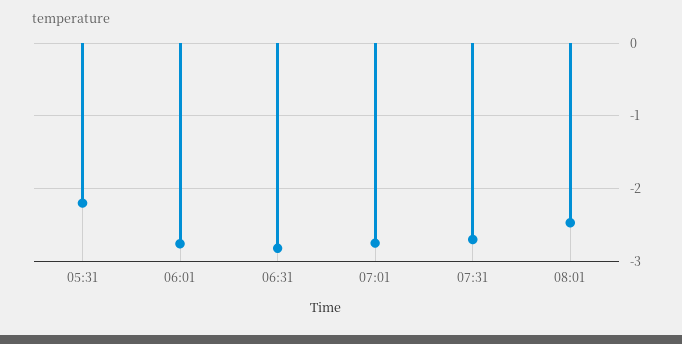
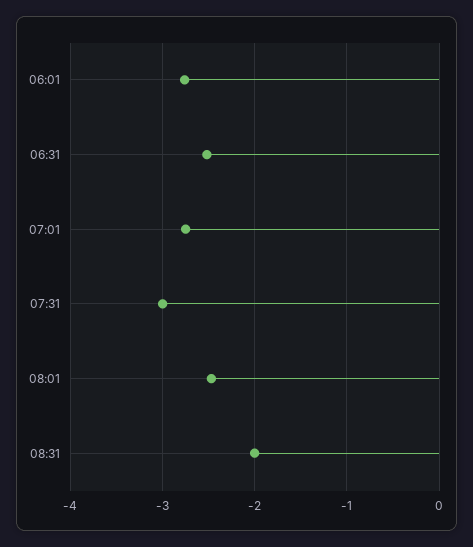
05:31: -2.2 -> none
06:31: -2.8 -> -2.5
07:31: -2.7 -> -3
08:31: none -> -2

